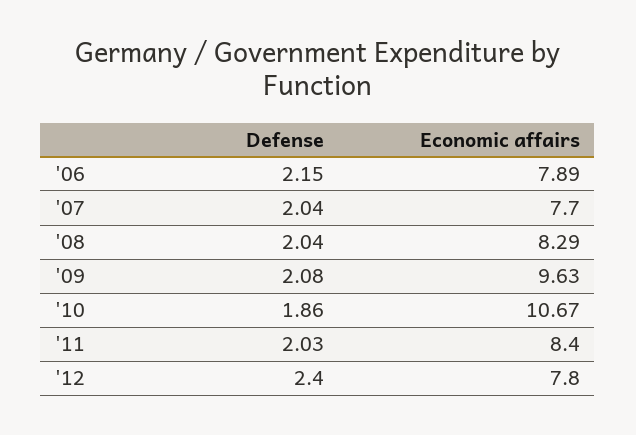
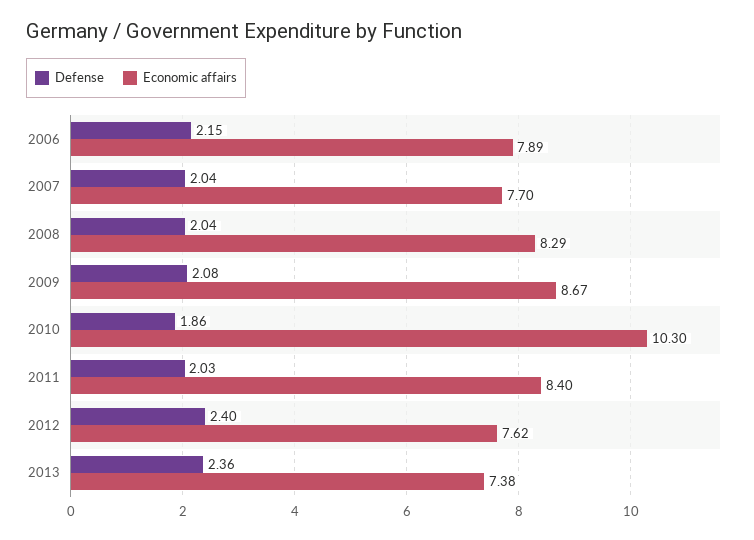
Economic affairs, '09: 9.63 -> 8.67
Economic affairs, '10: 10.67 -> 10.3
Economic affairs, '12: 7.8 -> 7.62
Defense, 2013: none -> 2.36
Economic affairs, 2013: none -> 7.38

